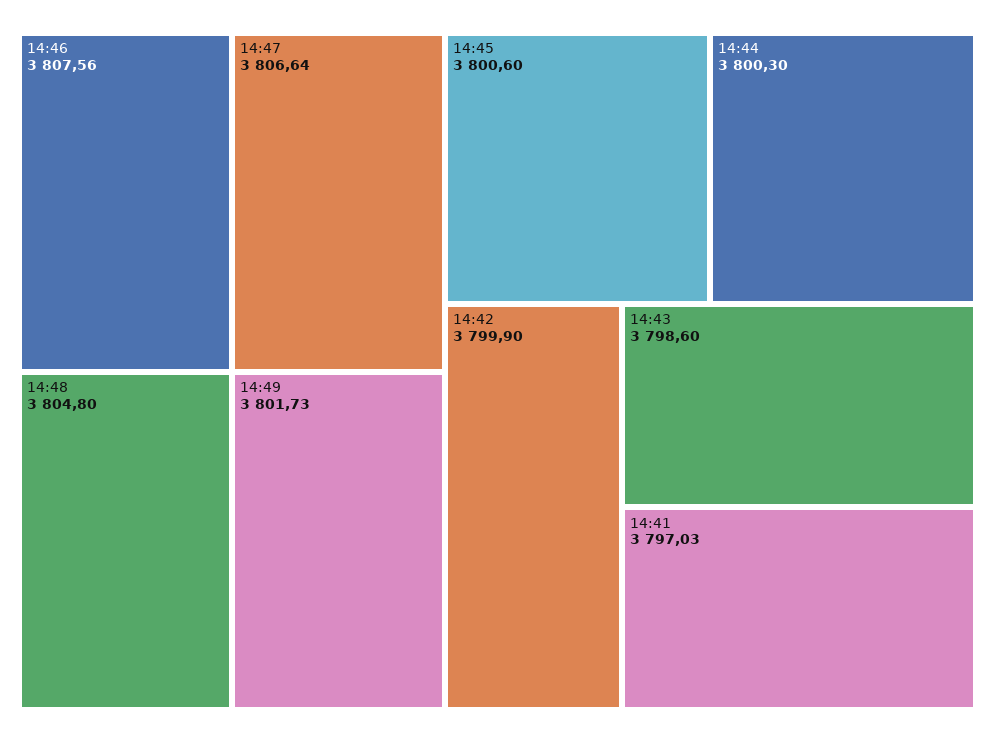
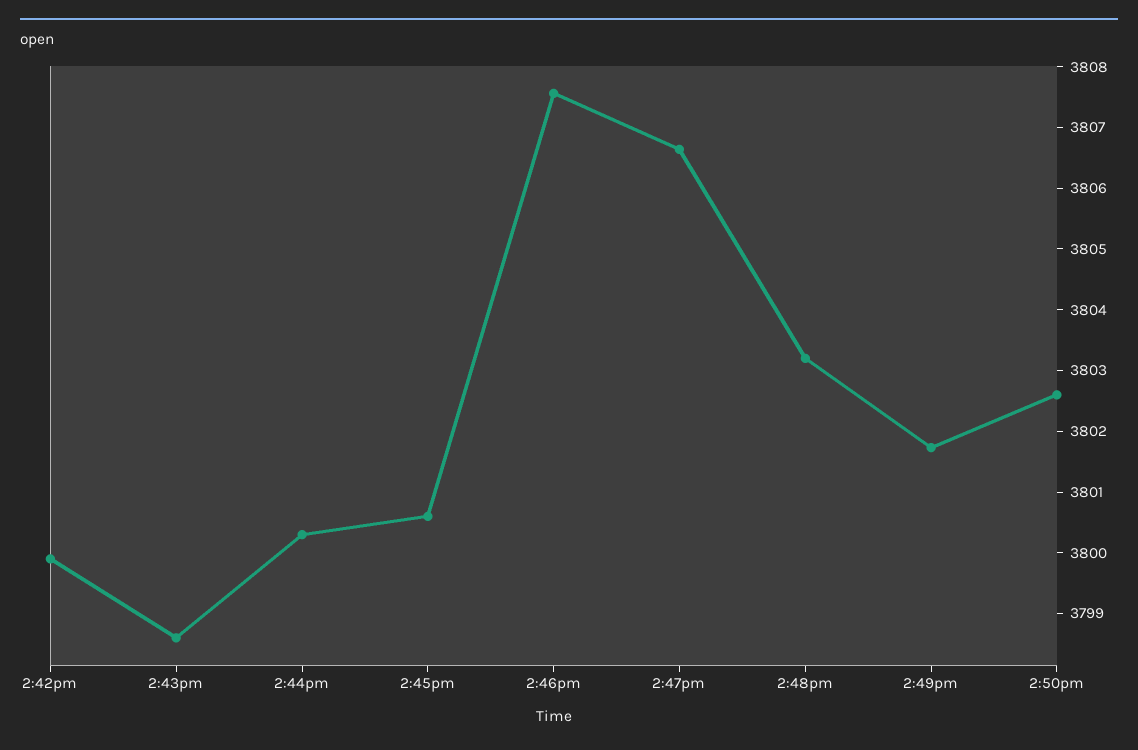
14:48: 3804.8 -> 3803.2
14:41: 3797.03 -> none
2:50pm: none -> 3802.6

